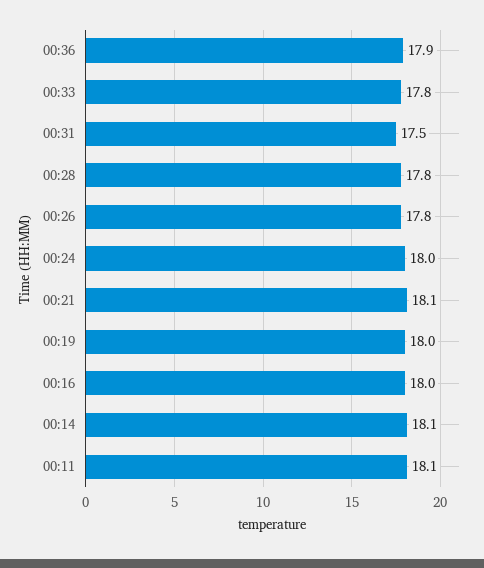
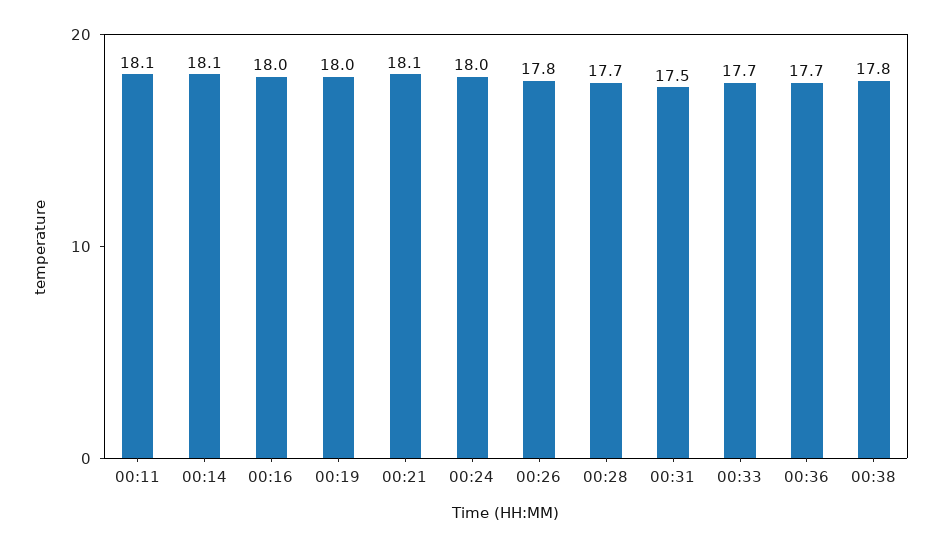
00:36: 17.9 -> 17.7
00:33: 17.8 -> 17.7
00:28: 17.8 -> 17.7
00:38: none -> 17.8

